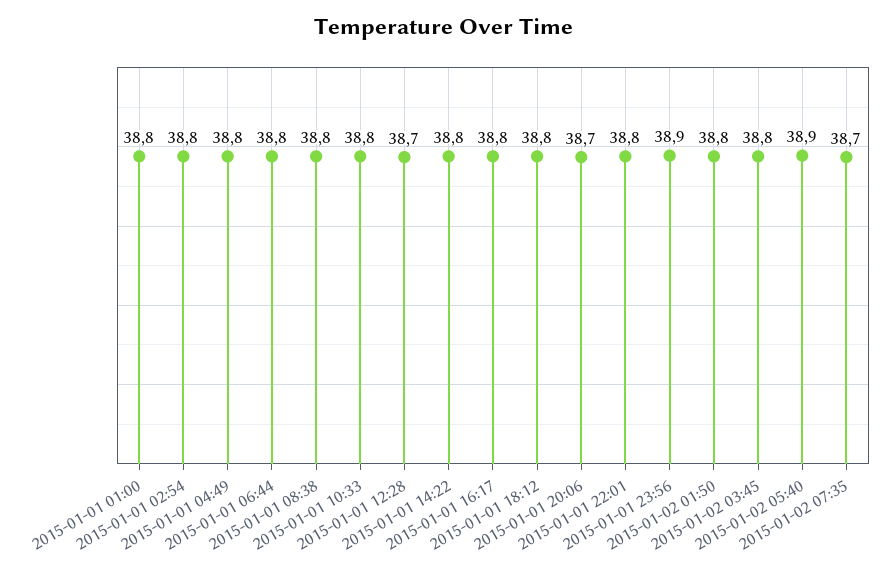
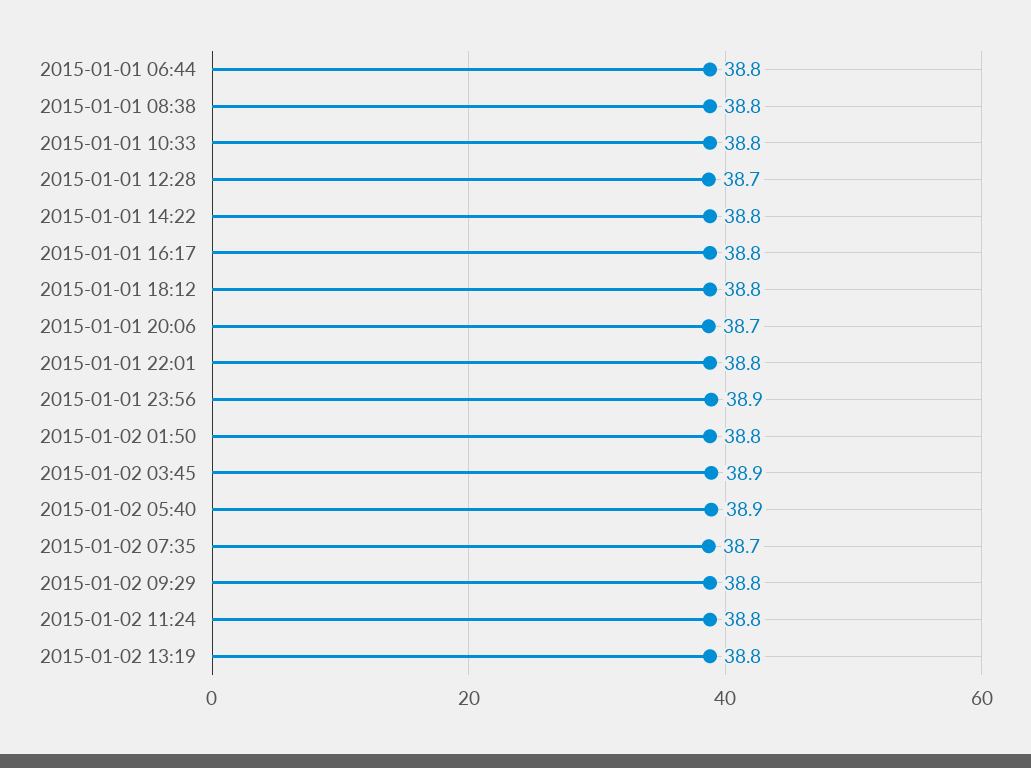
2015-01-01 01:00: 38.8 -> none
2015-01-01 02:54: 38.8 -> none
2015-01-01 04:49: 38.8 -> none
2015-01-02 03:45: 38.8 -> 38.9
2015-01-02 09:29: none -> 38.8
2015-01-02 11:24: none -> 38.8
2015-01-02 13:19: none -> 38.8

